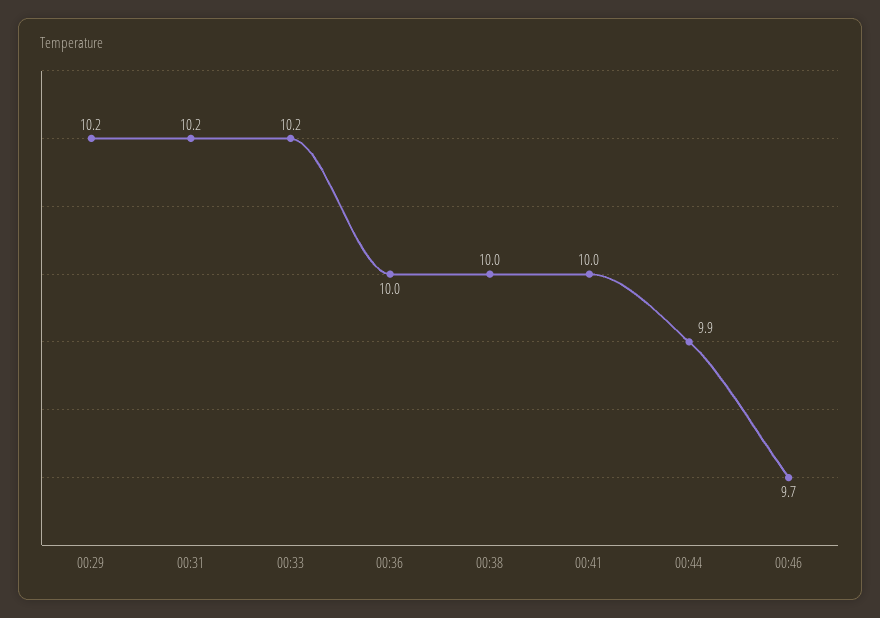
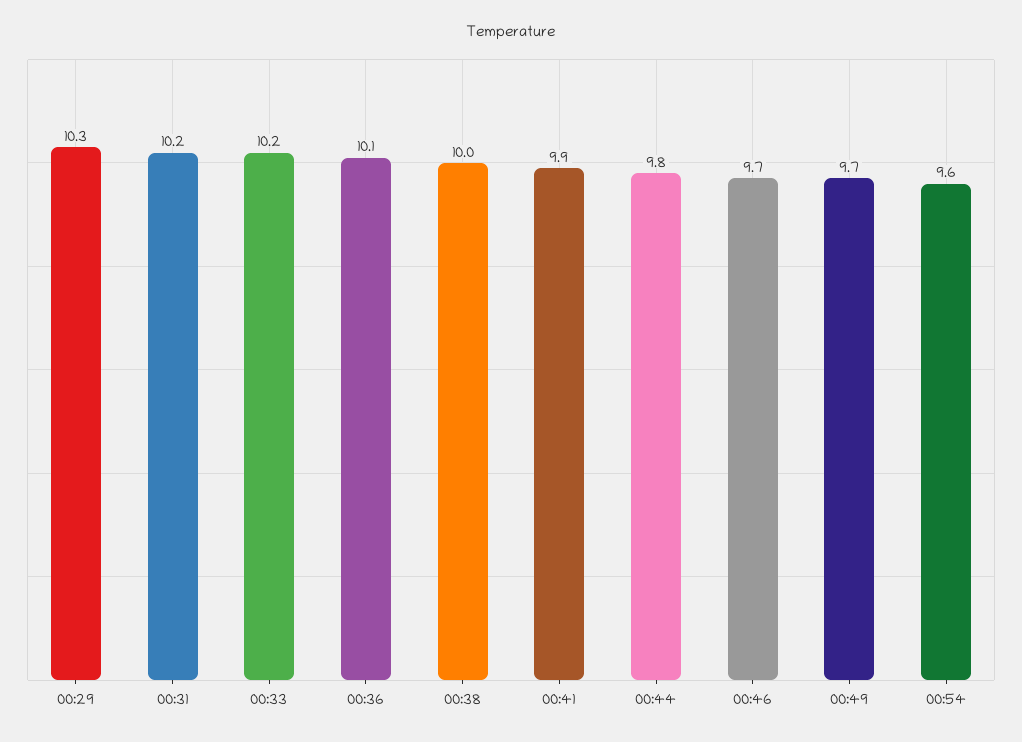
00:29: 10.2 -> 10.3
00:36: 10 -> 10.1
00:41: 10 -> 9.9
00:44: 9.9 -> 9.8
00:49: none -> 9.7
00:54: none -> 9.6

